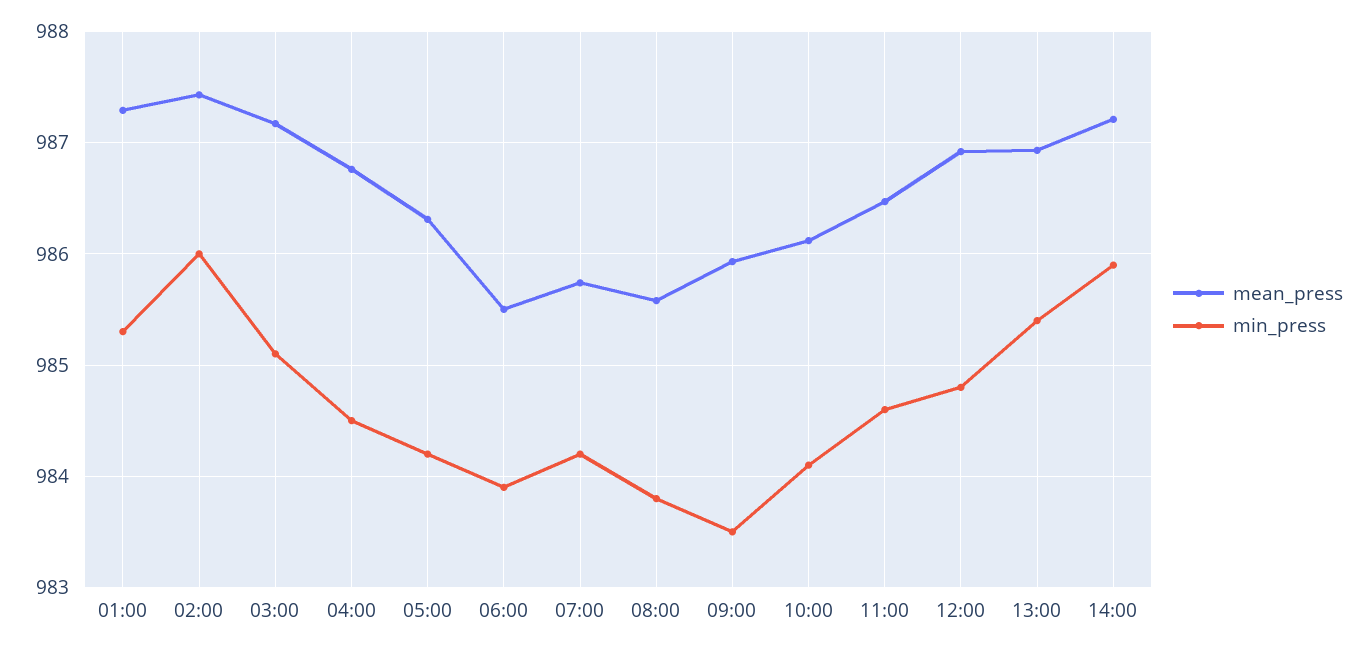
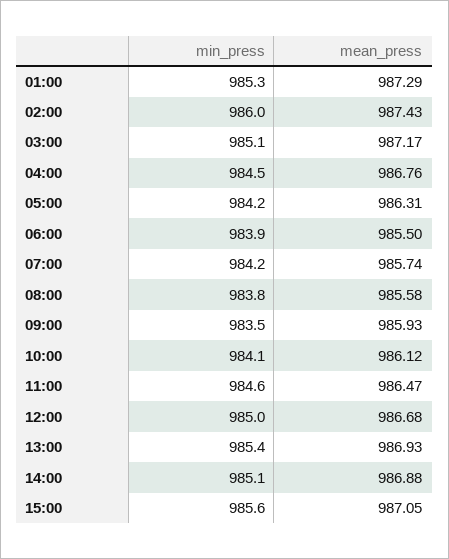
mean_press, 12:00: 986.9 -> 986.68
min_press, 12:00: 984.8 -> 985
mean_press, 14:00: 987.2 -> 986.88
min_press, 14:00: 985.9 -> 985.1
min_press, 15:00: none -> 985.6
mean_press, 15:00: none -> 987.05

